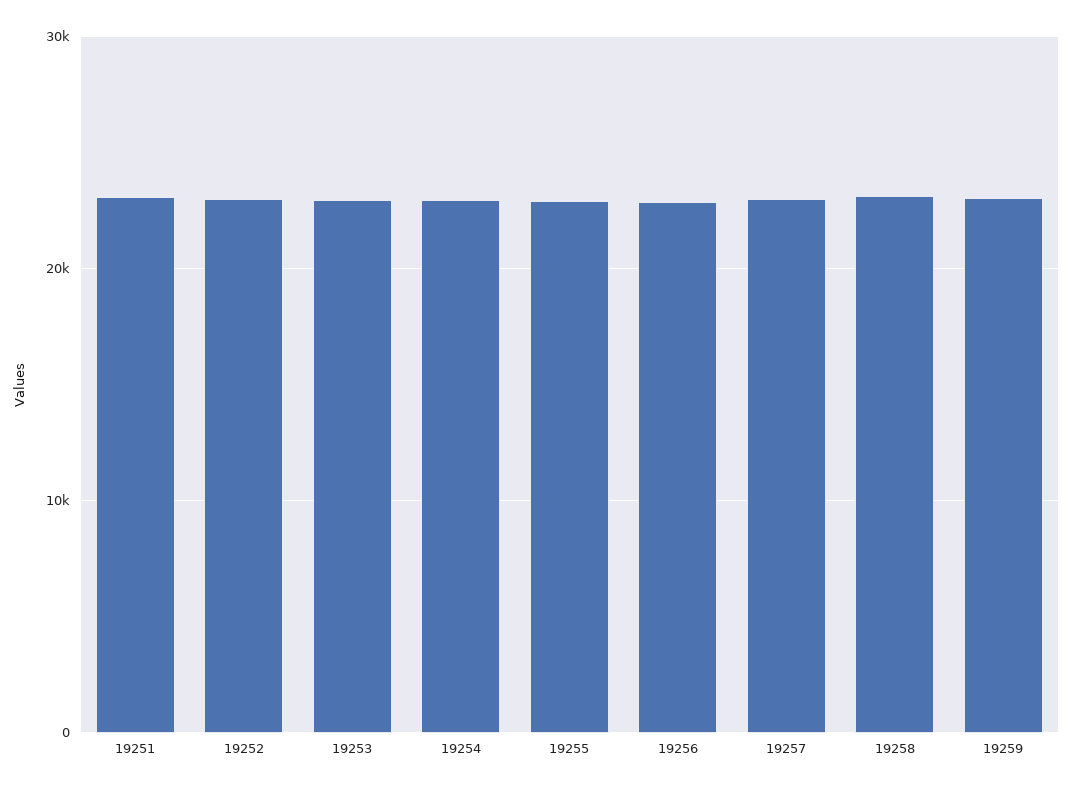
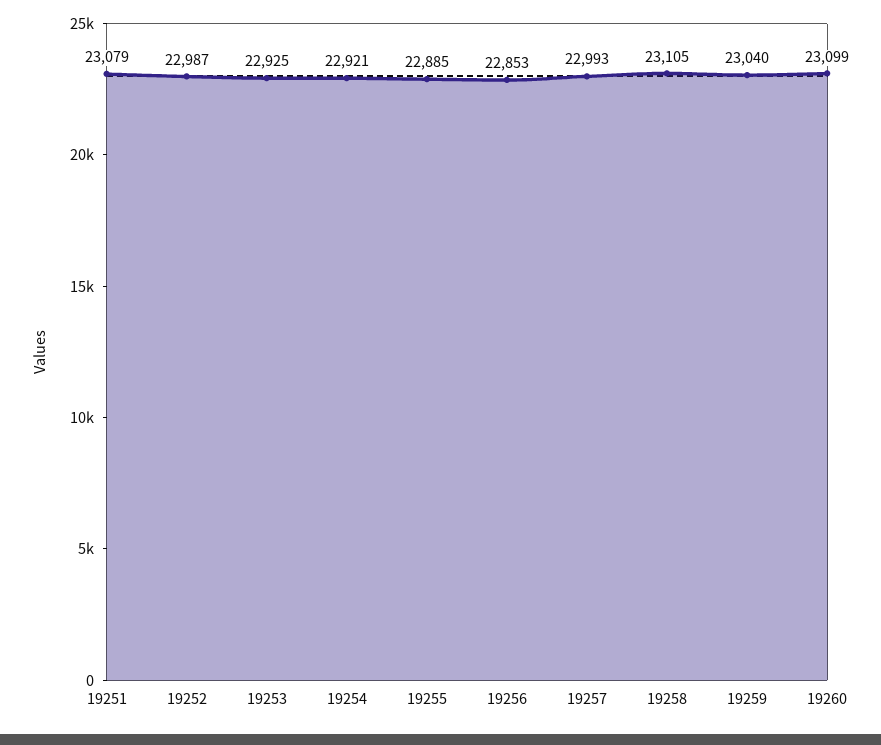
19260: none -> 23099

